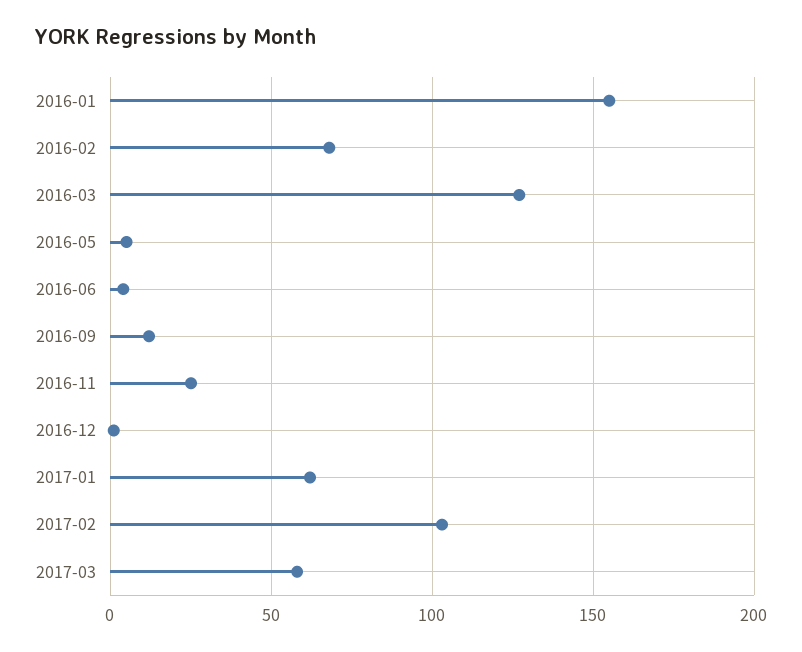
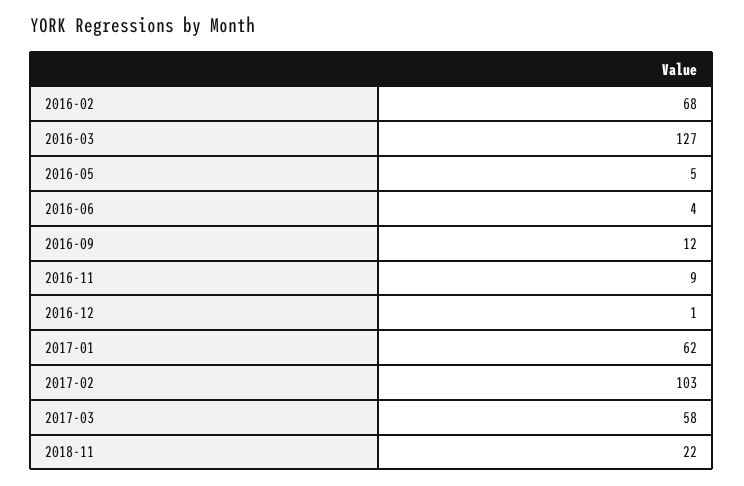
2016-01: 155 -> none
2016-11: 25 -> 9
2018-11: none -> 22

